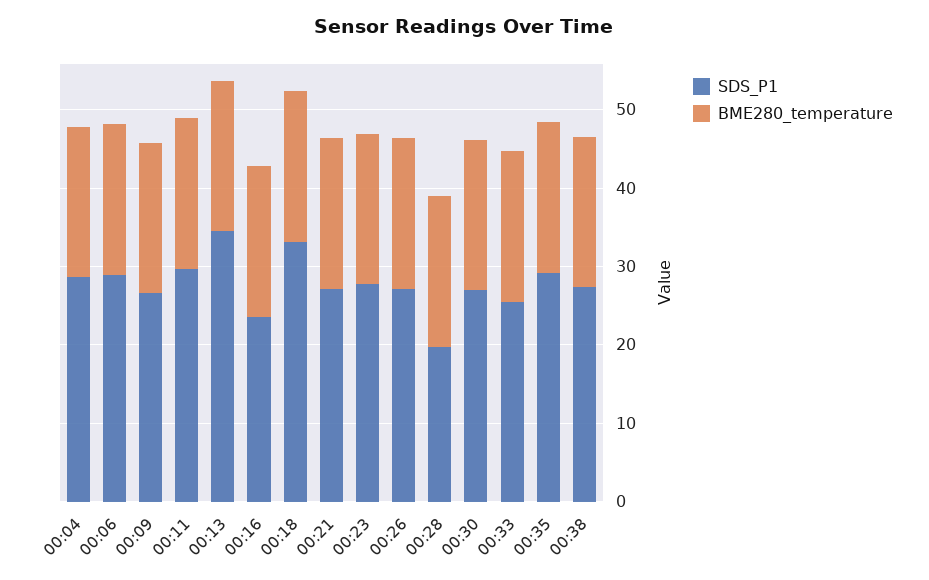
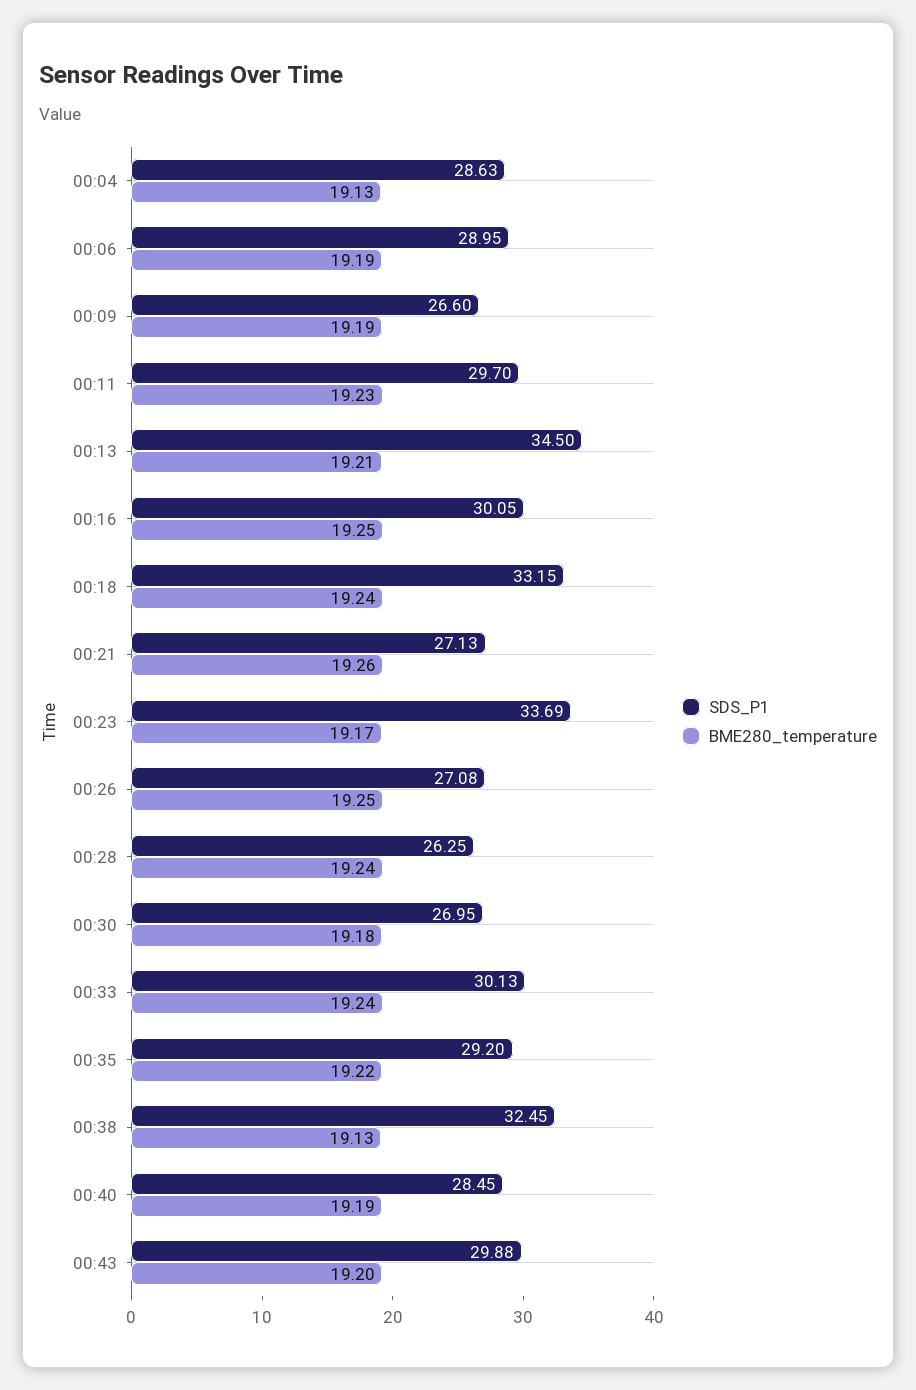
SDS_P1, 00:16: 24 -> 30.05
SDS_P1, 00:23: 28 -> 33.69
SDS_P1, 00:28: 20 -> 26.25
SDS_P1, 00:33: 26 -> 30.13
SDS_P1, 00:38: 28 -> 32.45
SDS_P1, 00:40: none -> 28.45
BME280_temperature, 00:40: none -> 19.19
SDS_P1, 00:43: none -> 29.88
BME280_temperature, 00:43: none -> 19.2

